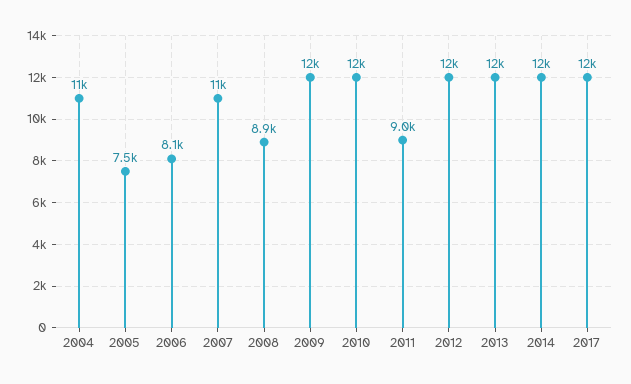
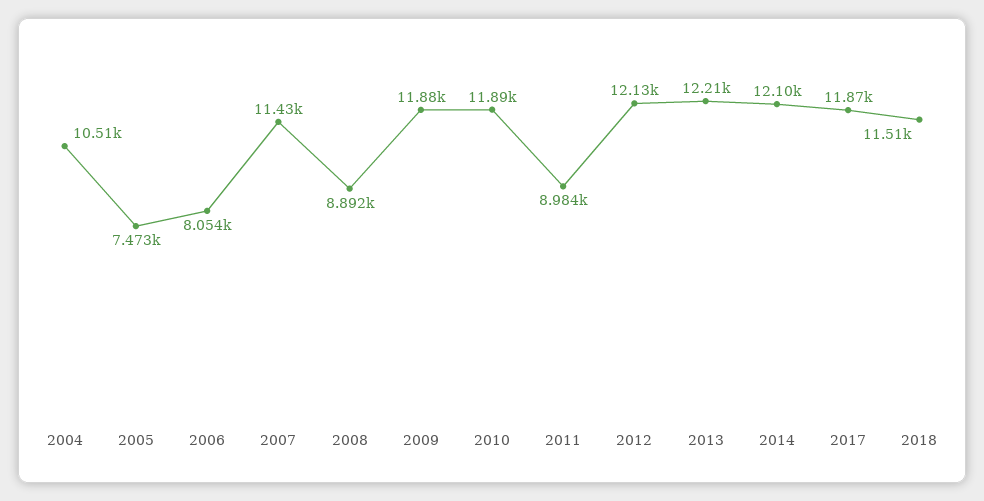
2018: none -> 11510

